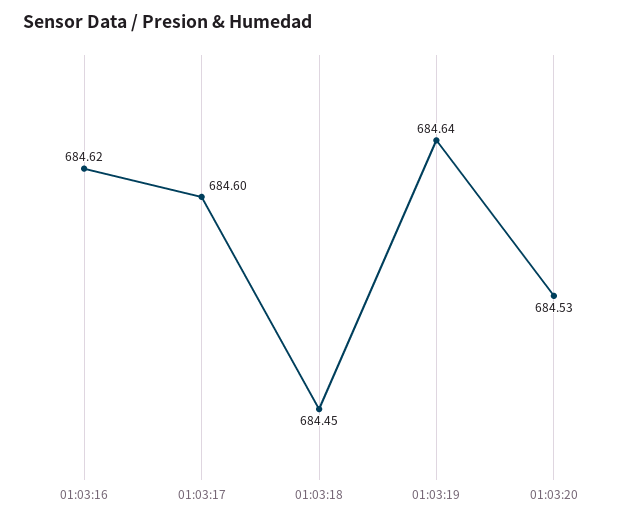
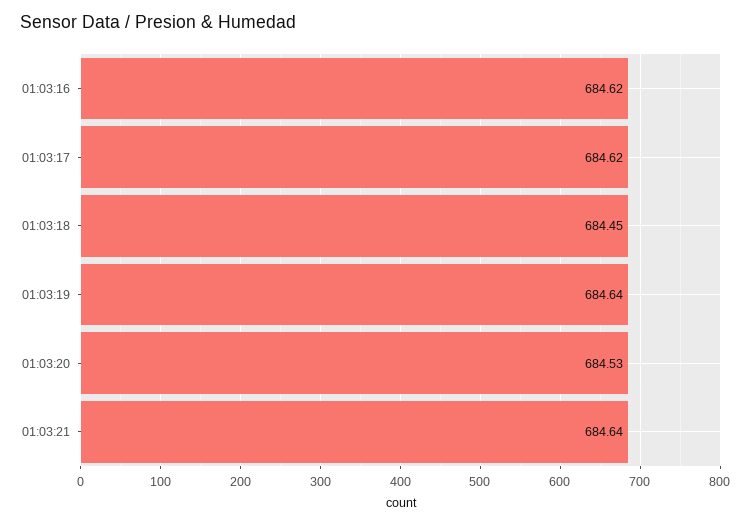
01:03:17: 684.6 -> 684.62
01:03:21: none -> 684.64

